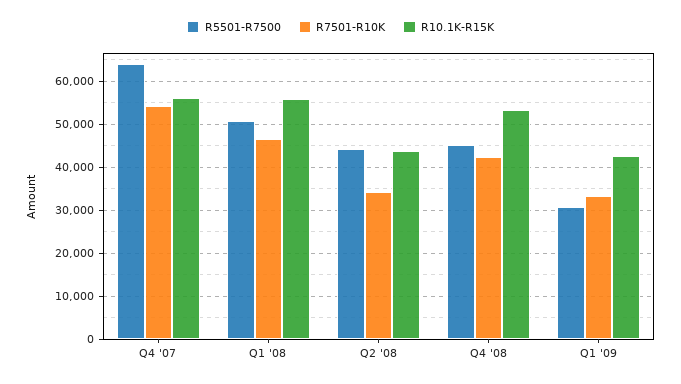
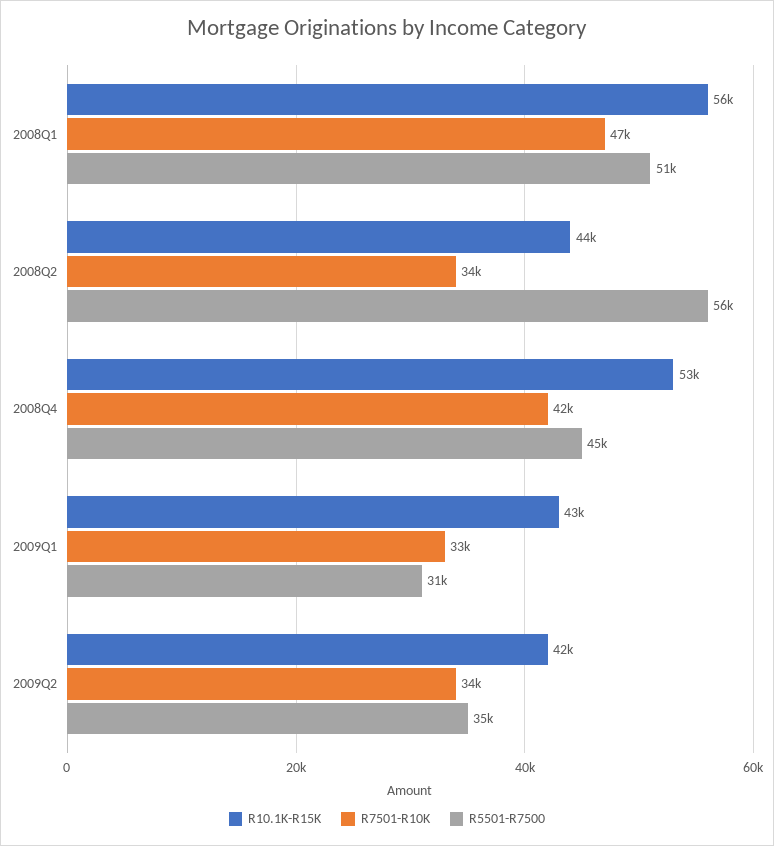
R5501-R7500, Q4 '07: 64000 -> none
R7501-R10K, Q4 '07: 54000 -> none
R10.1K-R15K, Q4 '07: 56000 -> none
R5501-R7500, Q2 '08: 44000 -> 56000
R10.1K-R15K, 2009Q2: none -> 42000
R7501-R10K, 2009Q2: none -> 34000
R5501-R7500, 2009Q2: none -> 35000

